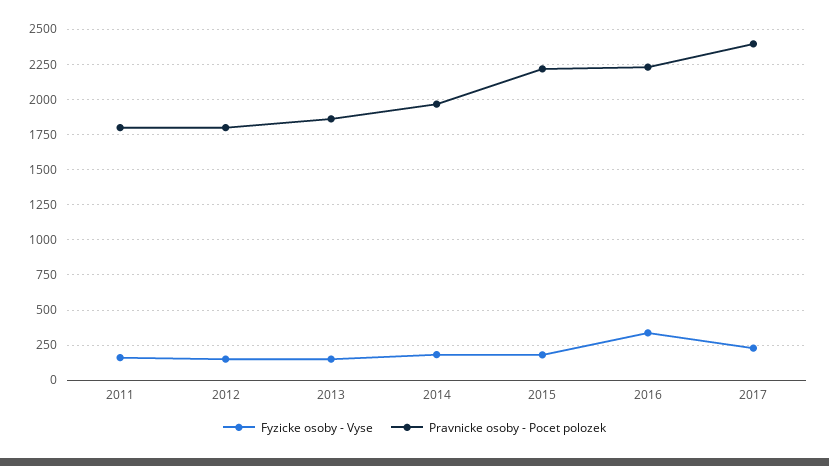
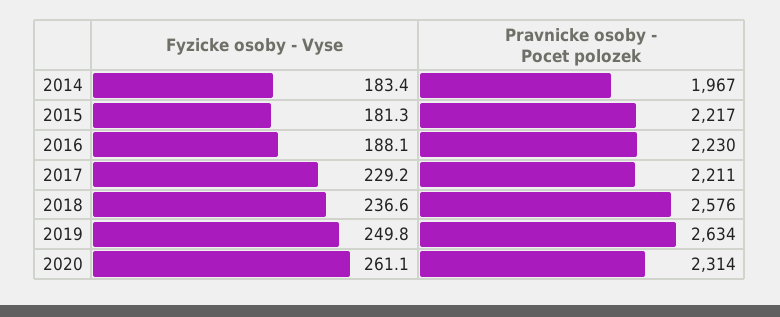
Fyzicke osoby - Vyse, 2011: 150 -> none
Pravnicke osoby - Pocet polozek, 2011: 1800 -> none
Fyzicke osoby - Vyse, 2012: 150 -> none
Pravnicke osoby - Pocet polozek, 2012: 1800 -> none
Fyzicke osoby - Vyse, 2013: 150 -> none
Pravnicke osoby - Pocet polozek, 2013: 1850 -> none
Fyzicke osoby - Vyse, 2016: 350 -> 188.1
Pravnicke osoby - Pocet polozek, 2017: 2400 -> 2211
Fyzicke osoby - Vyse, 2018: none -> 236.6
Pravnicke osoby - Pocet polozek, 2018: none -> 2576
Fyzicke osoby - Vyse, 2019: none -> 249.8
Pravnicke osoby - Pocet polozek, 2019: none -> 2634
Fyzicke osoby - Vyse, 2020: none -> 261.1
Pravnicke osoby - Pocet polozek, 2020: none -> 2314

